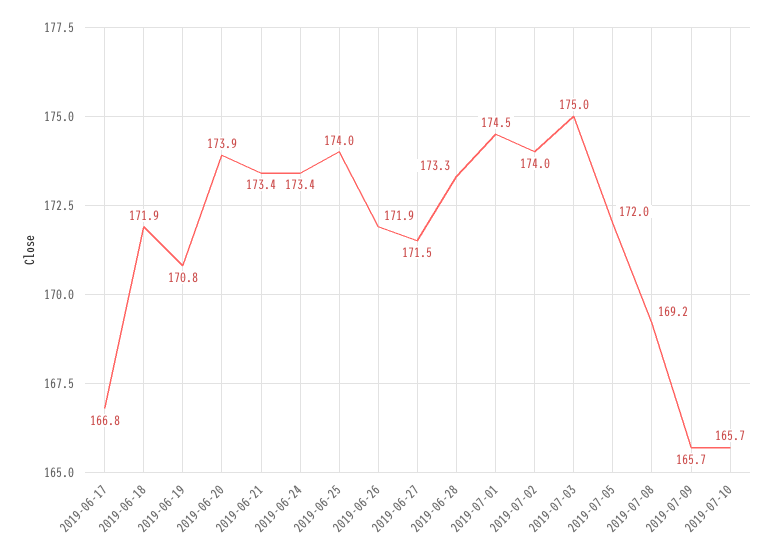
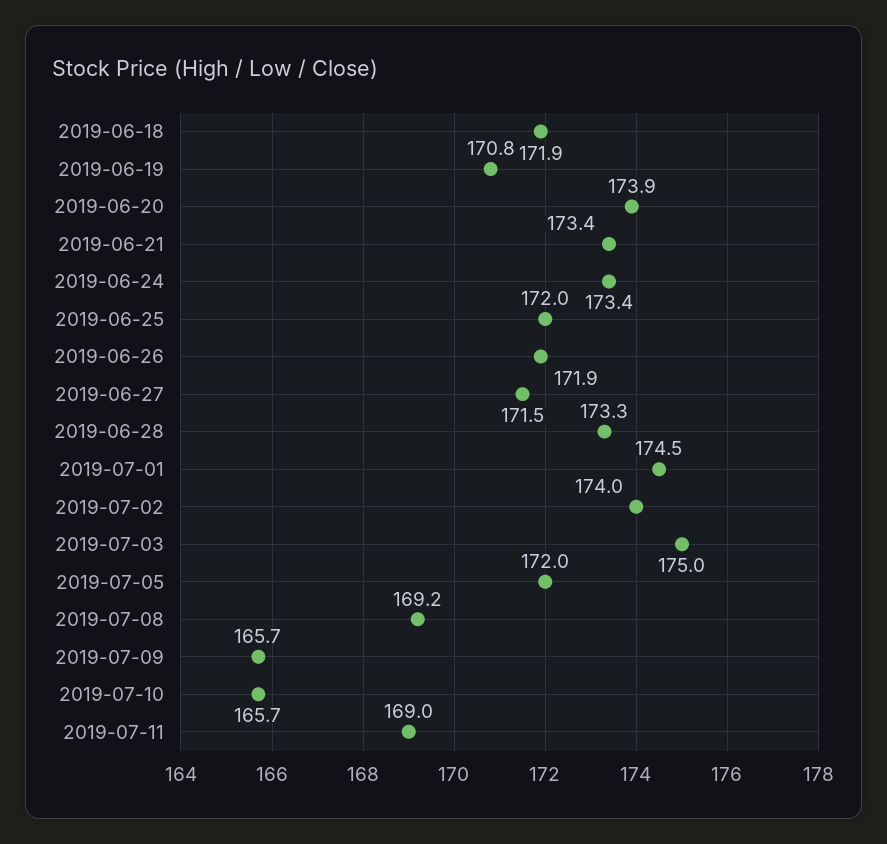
2019-06-17: 166.8 -> none
2019-06-25: 174 -> 172
2019-07-11: none -> 169

